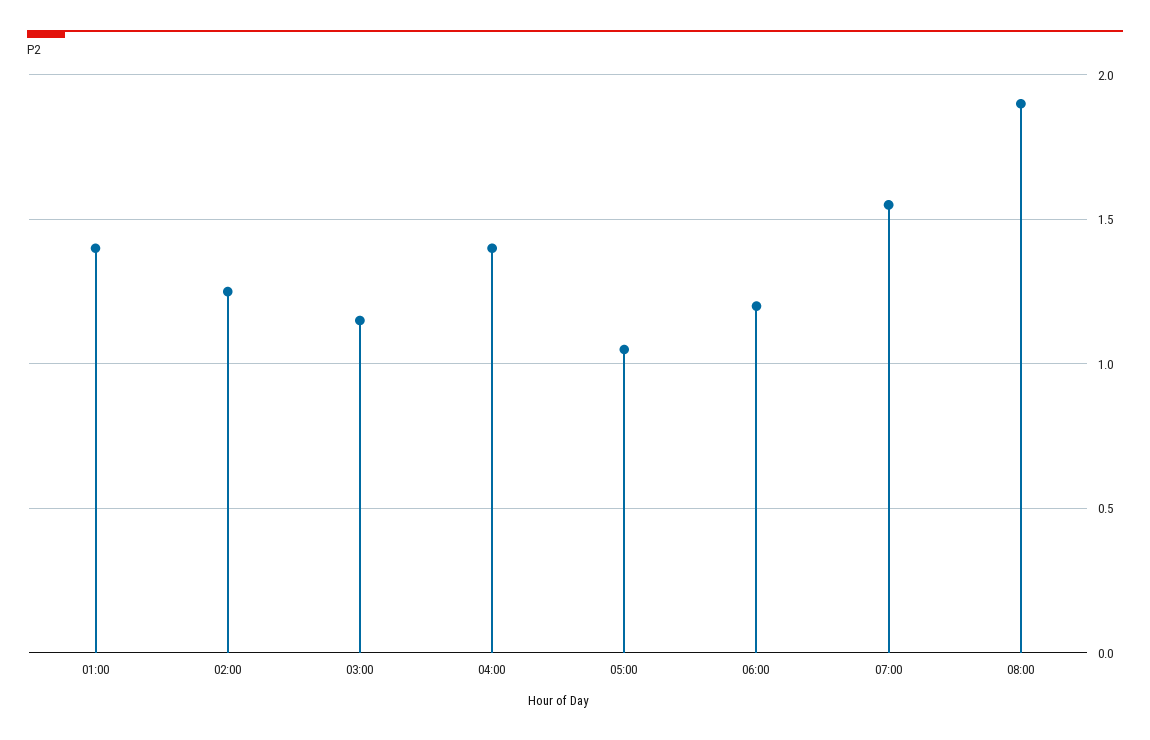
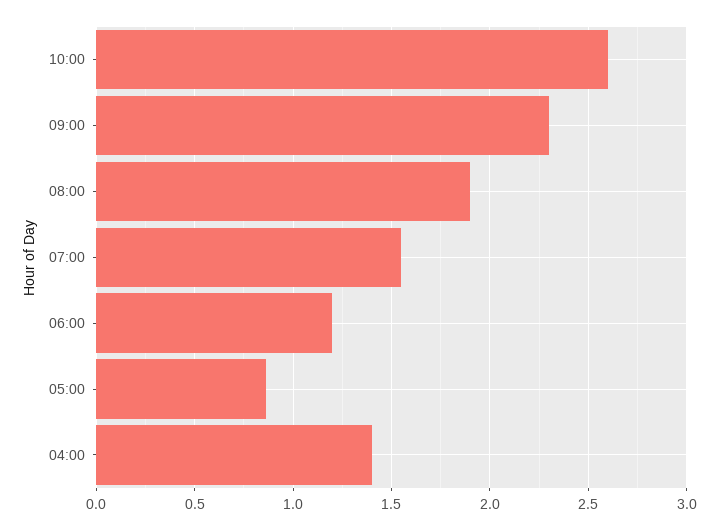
01:00: 1.4 -> none
02:00: 1.25 -> none
03:00: 1.15 -> none
05:00: 1.05 -> 0.85
10:00: none -> 2.6
09:00: none -> 2.3

